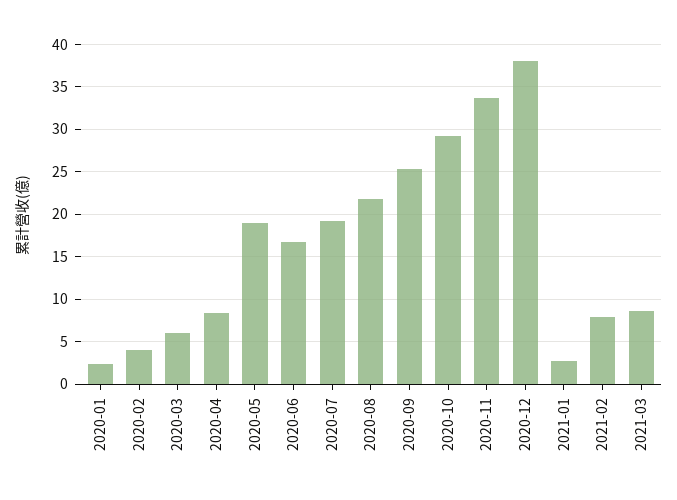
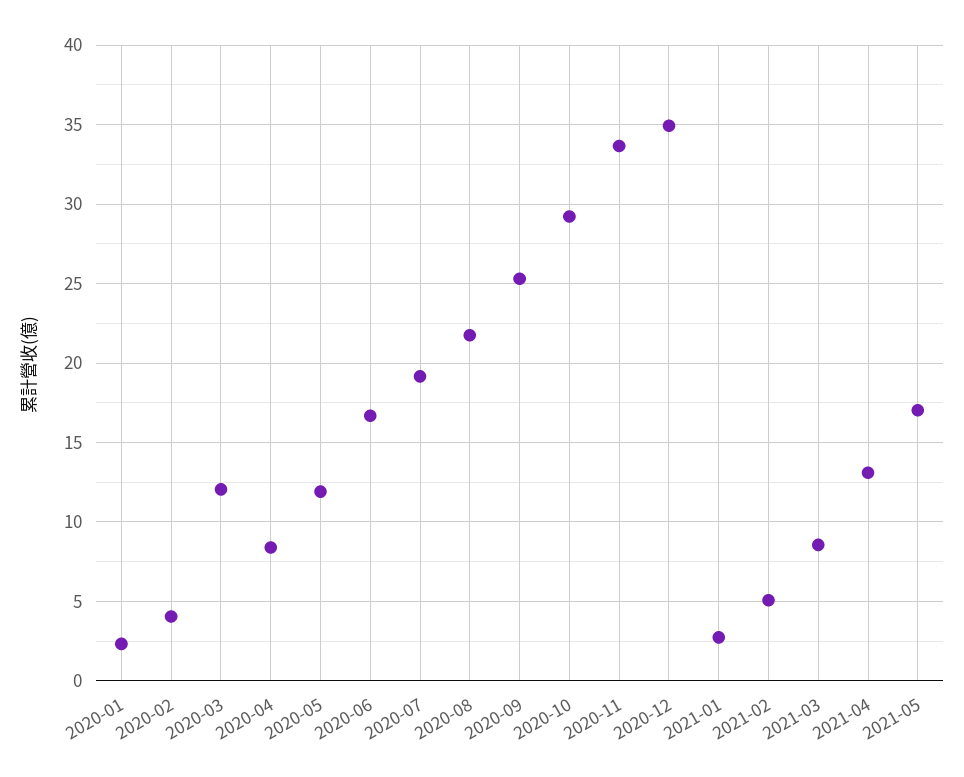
2020-03: 6 -> 12
2020-05: 19 -> 12
2020-12: 38 -> 35
2021-02: 8 -> 5
2021-04: none -> 13
2021-05: none -> 17

